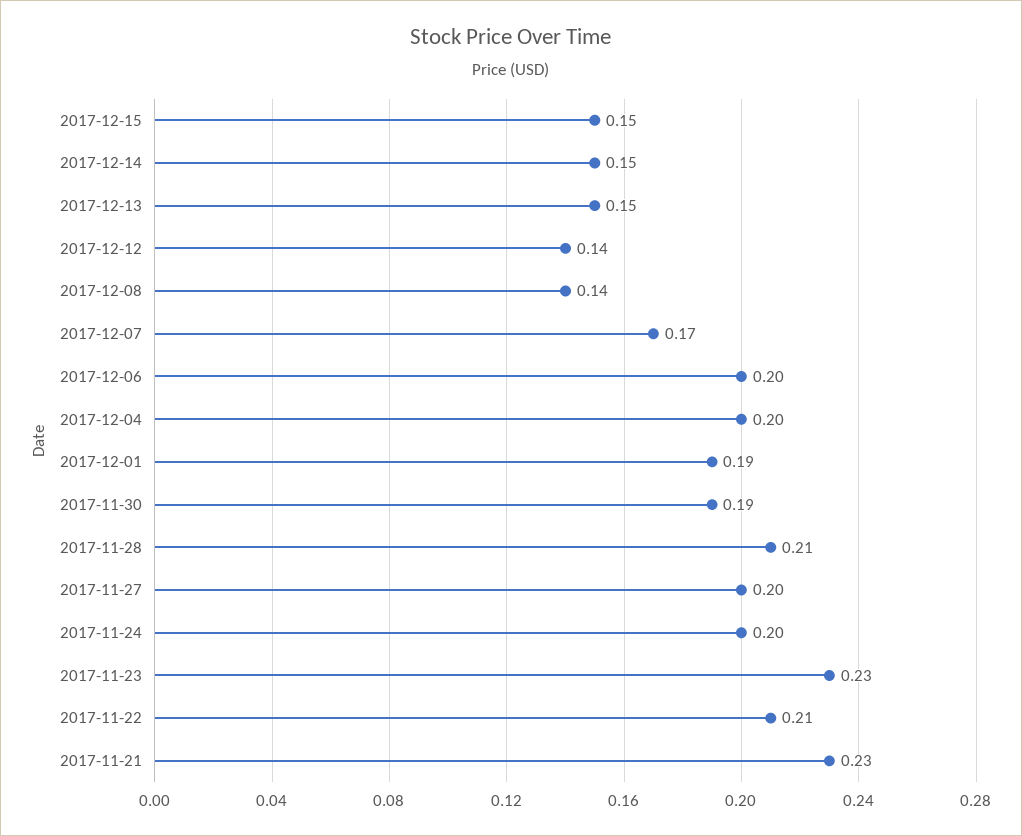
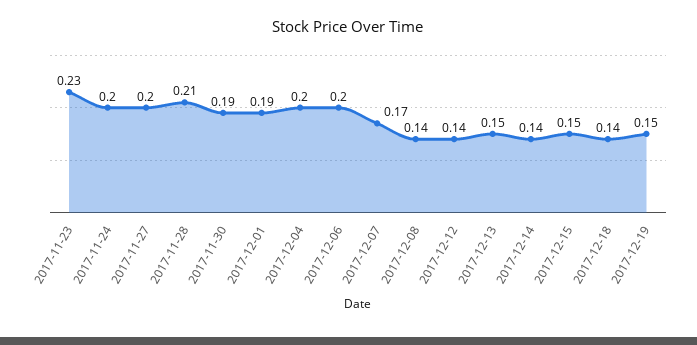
2017-12-14: 0.15 -> 0.14
2017-11-22: 0.21 -> none
2017-11-21: 0.23 -> none
2017-12-18: none -> 0.14
2017-12-19: none -> 0.15

